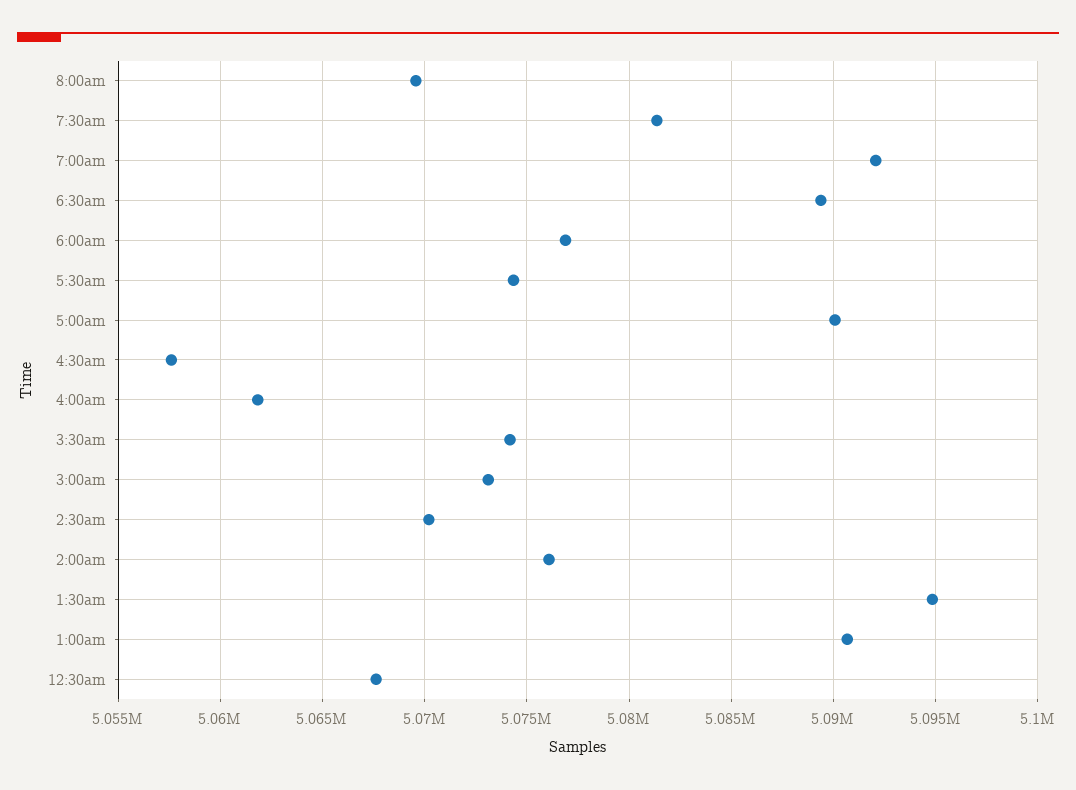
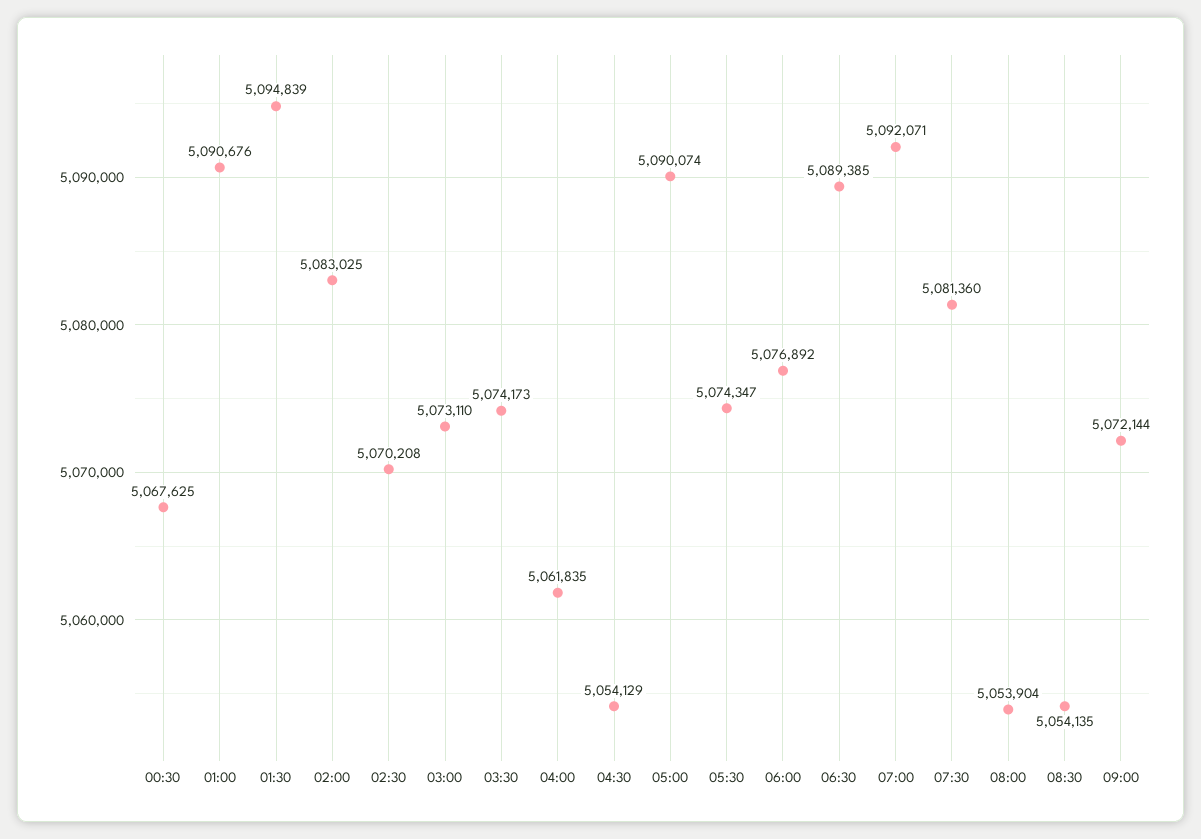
8:00am: 5069500 -> 5053904
4:30am: 5057500 -> 5054129
2:00am: 5076000 -> 5083025
08:30: none -> 5054135
09:00: none -> 5072144

